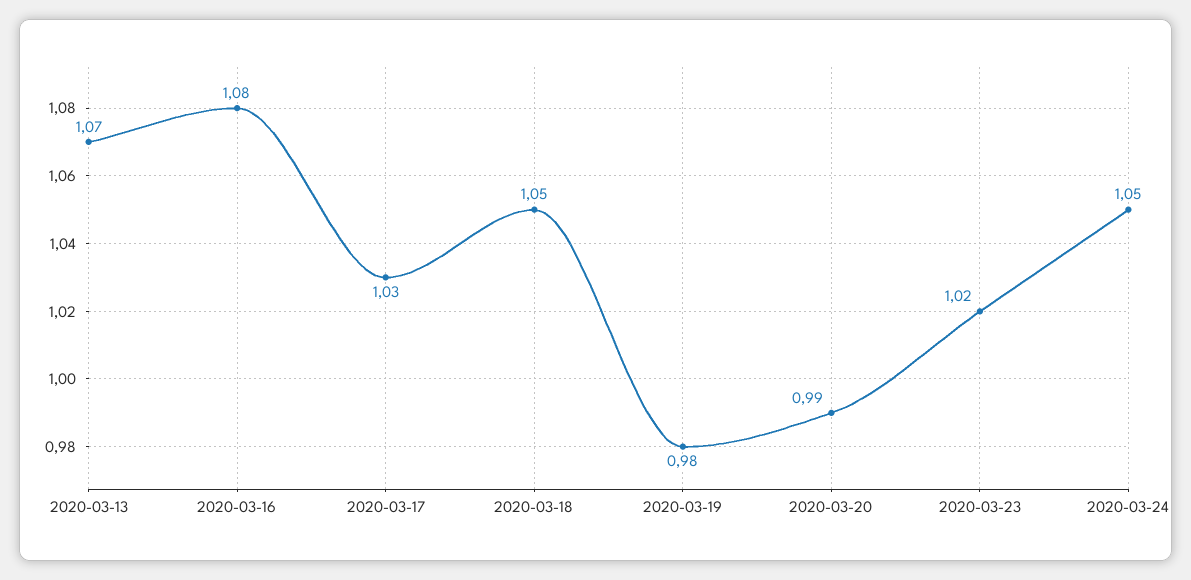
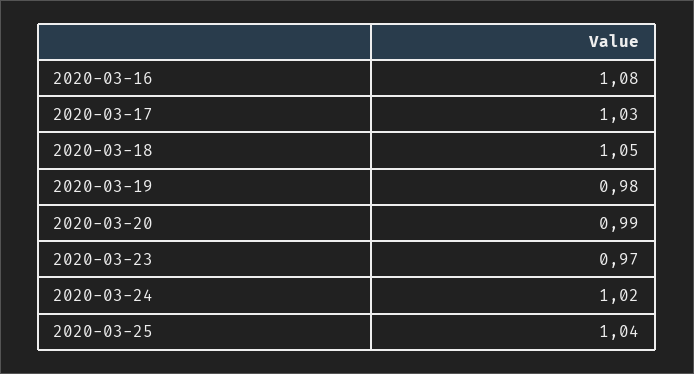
2020-03-13: 1.07 -> none
2020-03-23: 1.02 -> 0.97
2020-03-24: 1.05 -> 1.02
2020-03-25: none -> 1.04

